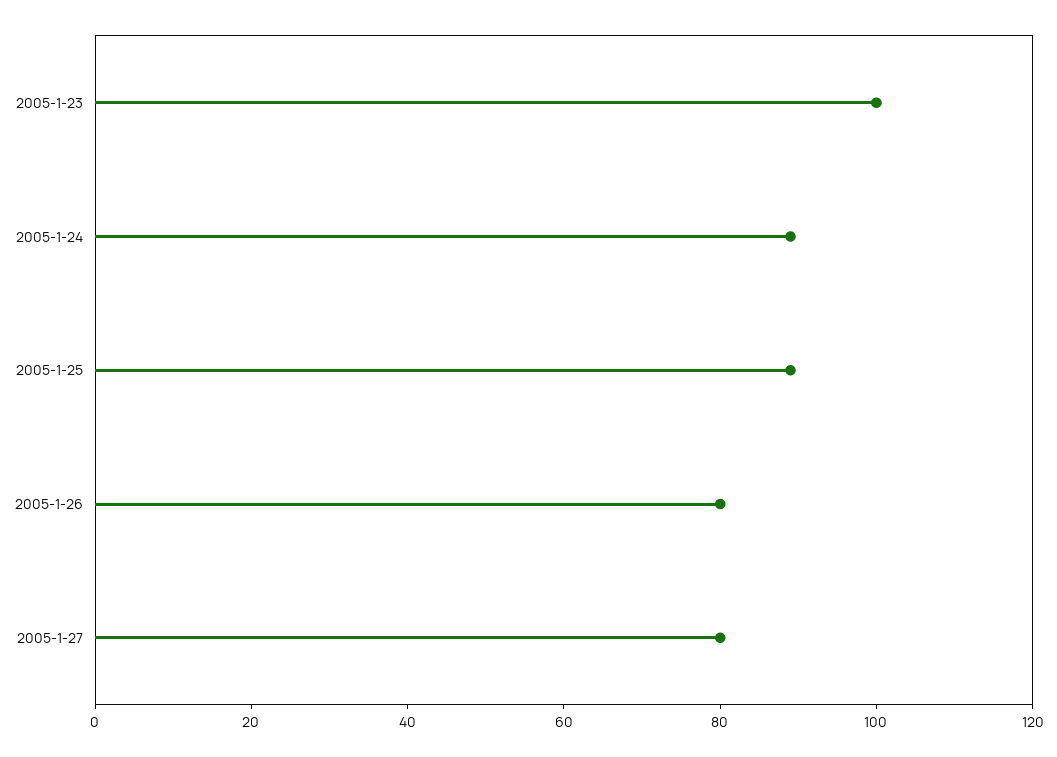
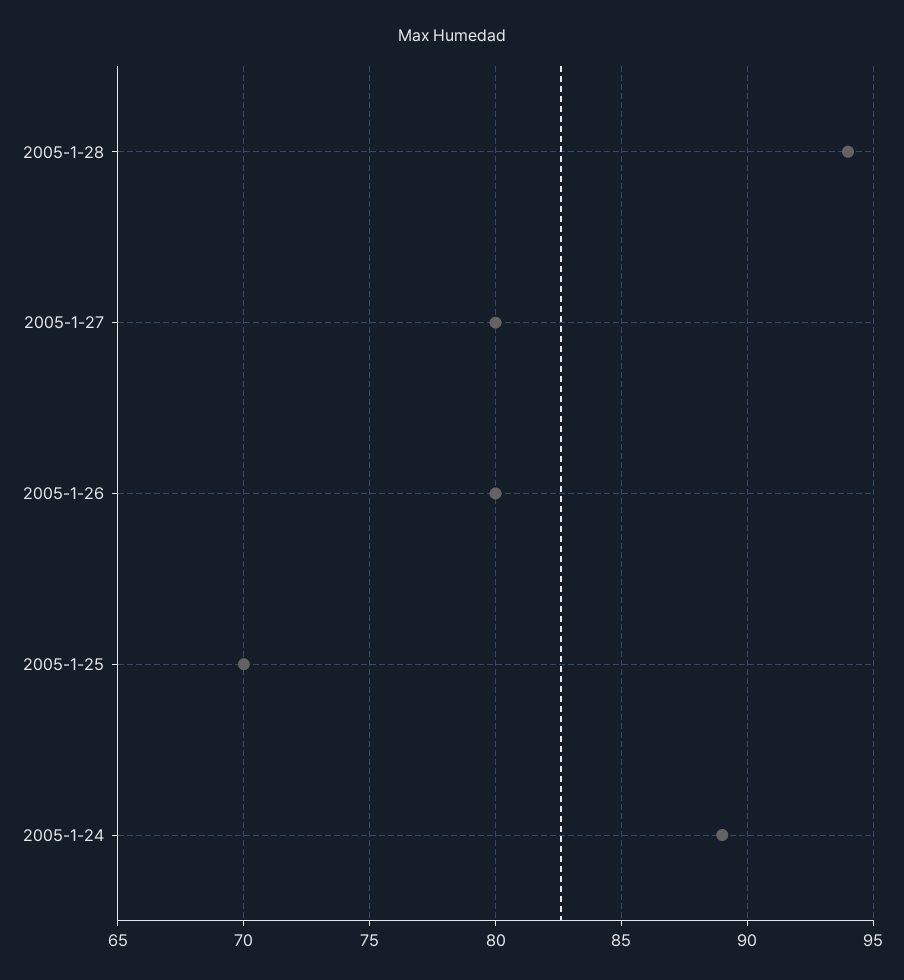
2005-1-23: 100 -> none
2005-1-25: 90 -> 70
2005-1-28: none -> 94

